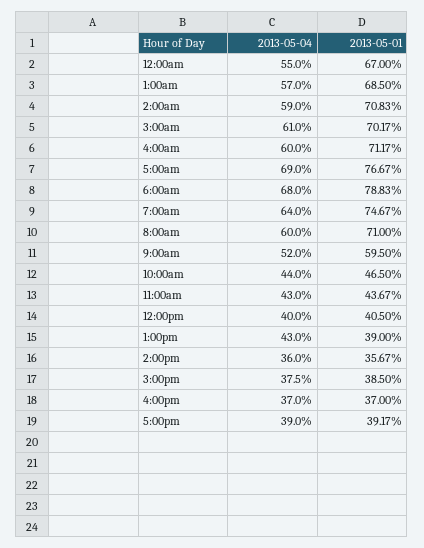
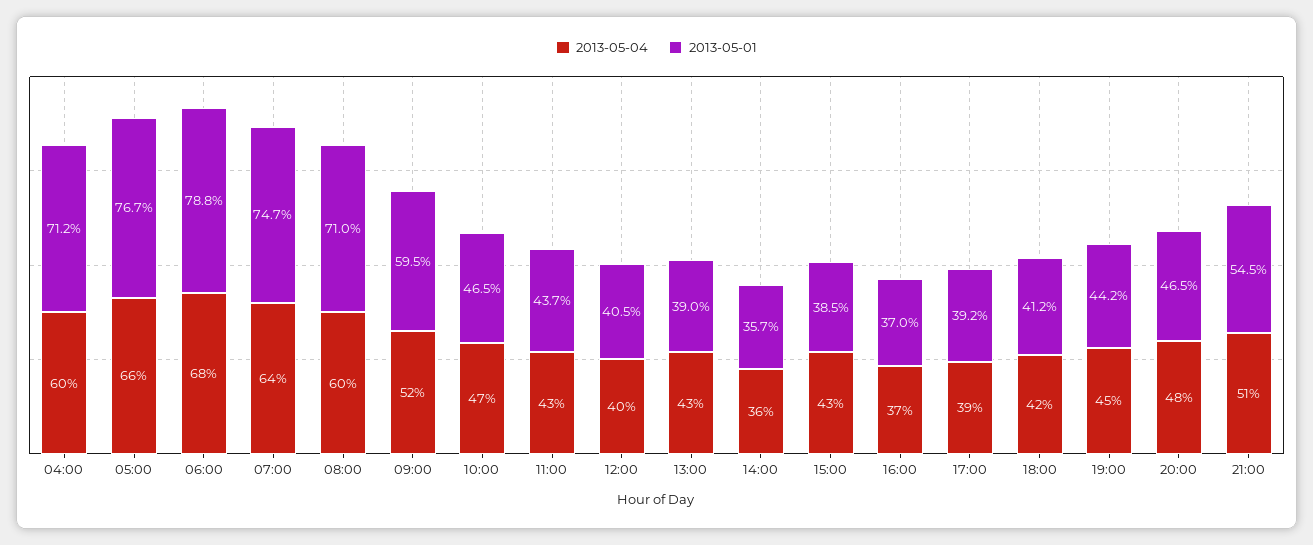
2013-05-04, 12:00am: 55 -> none
2013-05-01, 12:00am: 67 -> none
2013-05-04, 1:00am: 57 -> none
2013-05-01, 1:00am: 68.5 -> none
2013-05-04, 2:00am: 59 -> none
2013-05-01, 2:00am: 70.83 -> none
2013-05-04, 3:00am: 61 -> none
2013-05-01, 3:00am: 70.17 -> none
2013-05-04, 5:00am: 69 -> 66
2013-05-04, 10:00am: 44 -> 47
2013-05-04, 3:00pm: 37.5 -> 43
2013-05-04, 18:00: none -> 42
2013-05-01, 18:00: none -> 41.2
2013-05-04, 19:00: none -> 45
2013-05-01, 19:00: none -> 44.2
2013-05-04, 20:00: none -> 48
2013-05-01, 20:00: none -> 46.5
2013-05-04, 21:00: none -> 51
2013-05-01, 21:00: none -> 54.5

